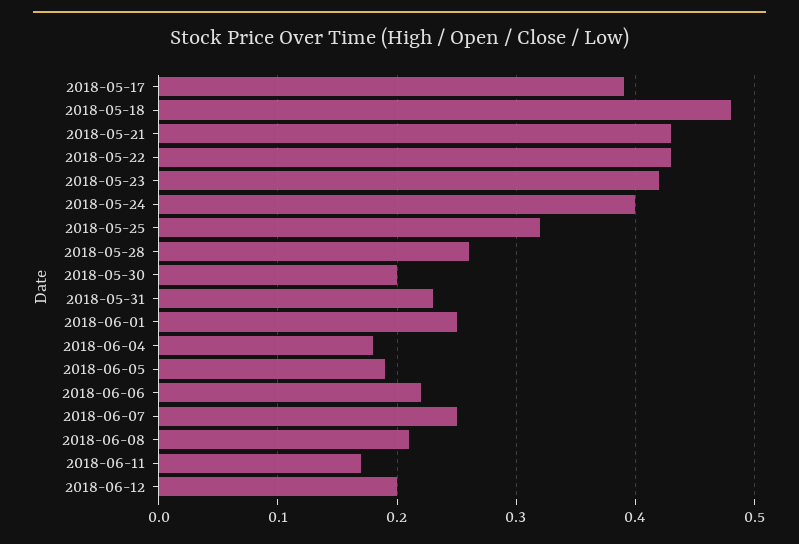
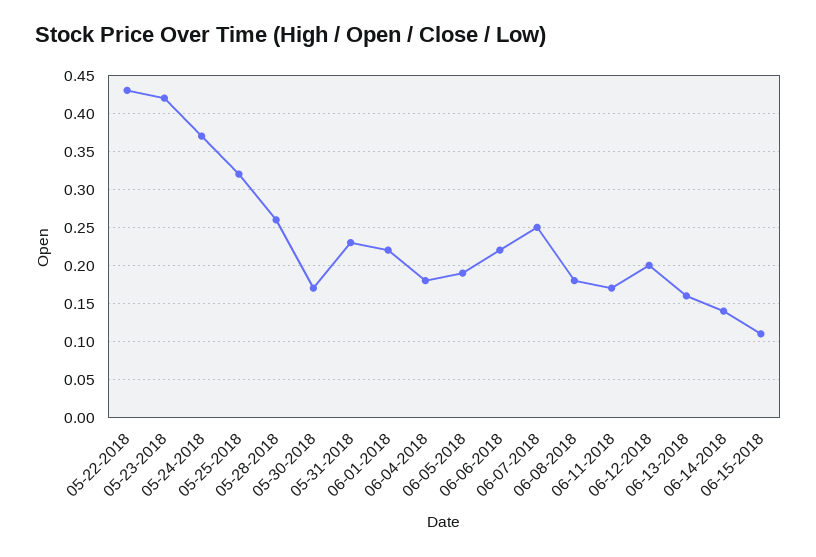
2018-05-17: 0.39 -> none
2018-05-18: 0.48 -> none
2018-05-21: 0.43 -> none
2018-05-24: 0.4 -> 0.37
2018-05-30: 0.2 -> 0.17
2018-06-01: 0.25 -> 0.22
2018-06-08: 0.21 -> 0.18
06-13-2018: none -> 0.16
06-14-2018: none -> 0.14
06-15-2018: none -> 0.11

